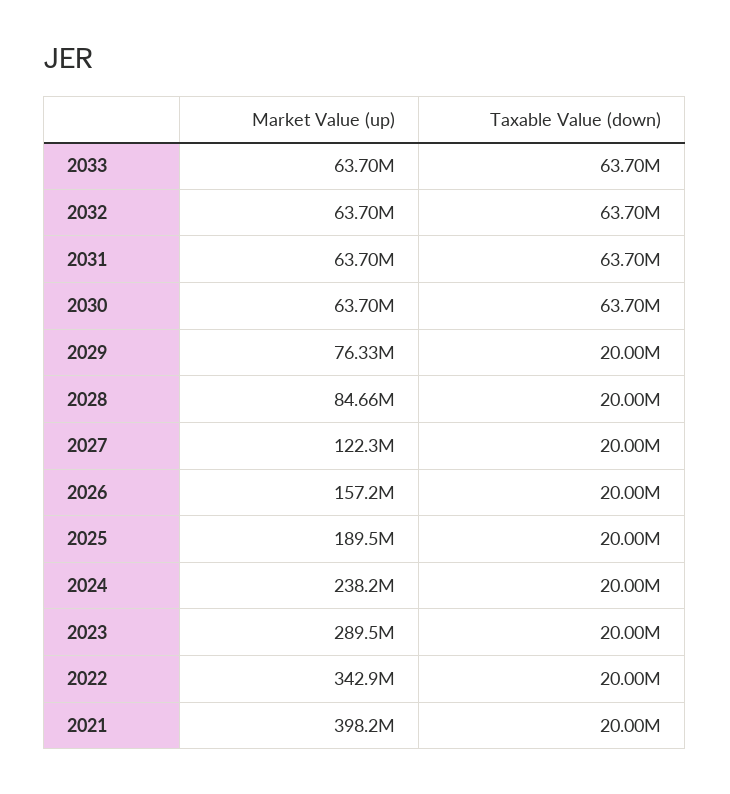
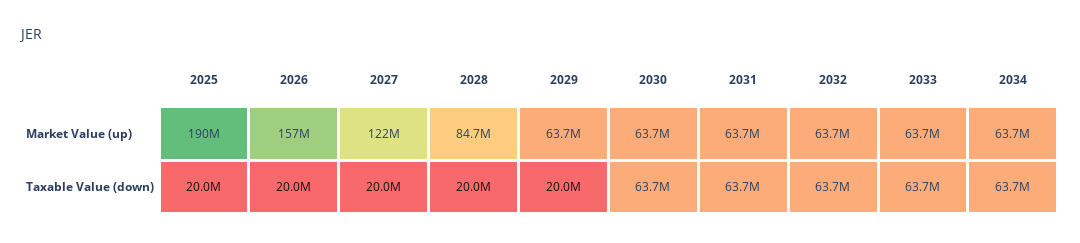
Market Value (up), 2029: 76330000 -> 63700000
Market Value (up), 2024: 238200000 -> none
Taxable Value (down), 2024: 20000000 -> none
Market Value (up), 2023: 289500000 -> none
Taxable Value (down), 2023: 20000000 -> none
Market Value (up), 2022: 342900000 -> none
Taxable Value (down), 2022: 20000000 -> none
Market Value (up), 2021: 398200000 -> none
Taxable Value (down), 2021: 20000000 -> none
Market Value (up), 2034: none -> 63700000
Taxable Value (down), 2034: none -> 63700000

